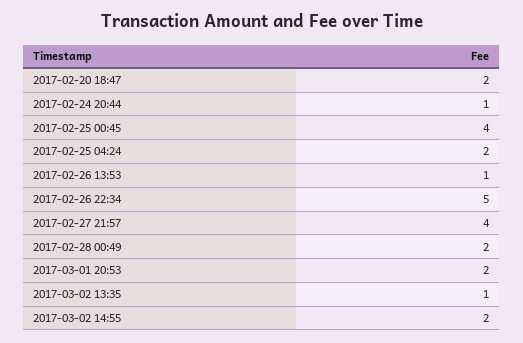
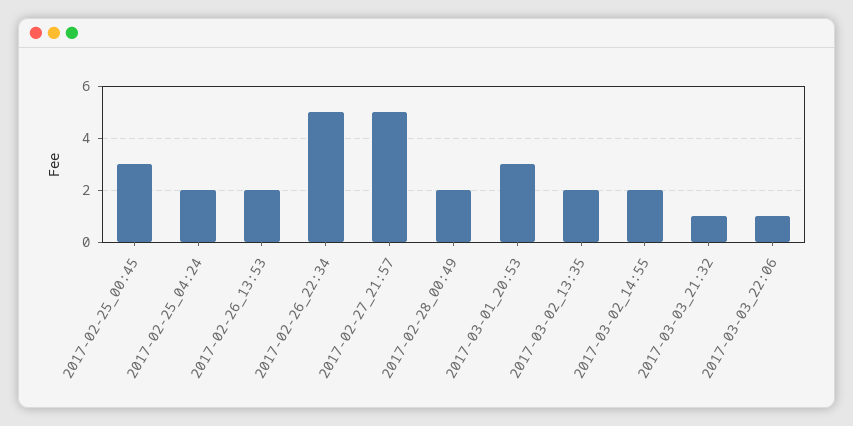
2017-02-20 18:47: 2 -> none
2017-02-24 20:44: 1 -> none
2017-02-25 00:45: 4 -> 3
2017-02-26 13:53: 1 -> 2
2017-02-27 21:57: 4 -> 5
2017-03-01 20:53: 2 -> 3
2017-03-02 13:35: 1 -> 2
2017-03-03_21:32: none -> 1
2017-03-03_22:06: none -> 1

